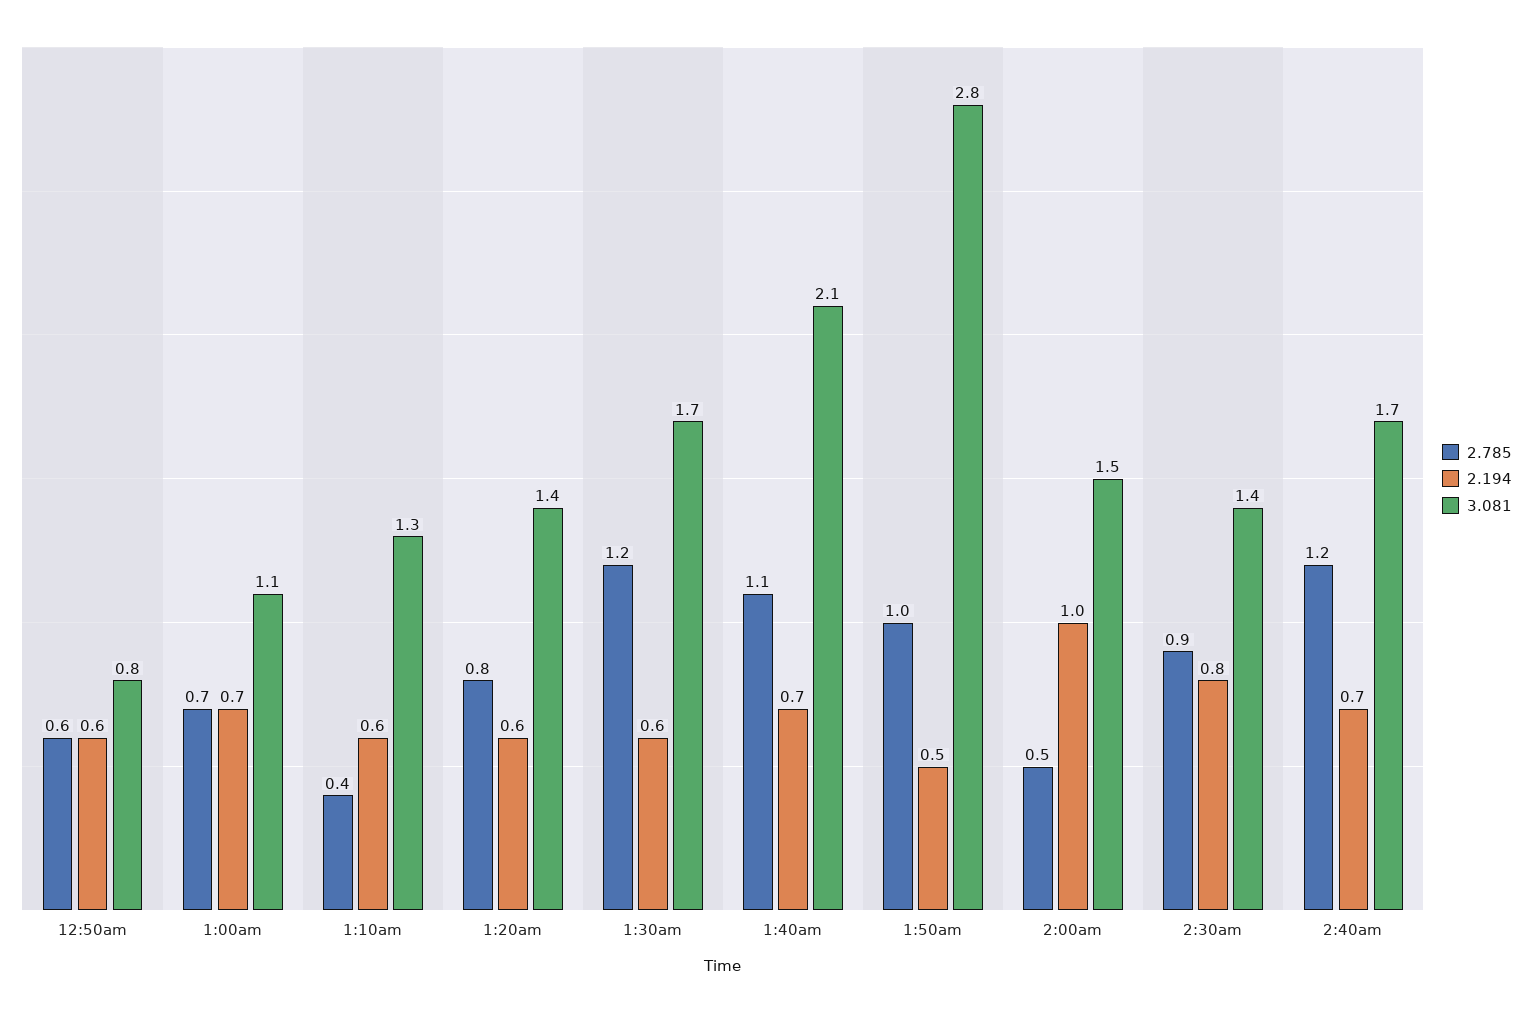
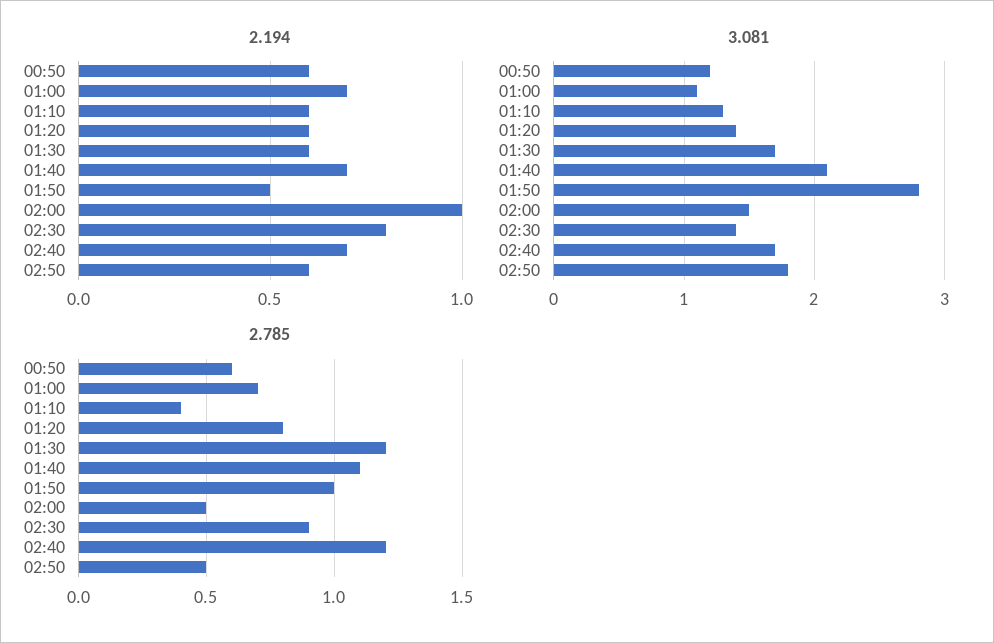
3.081, 12:50am: 0.8 -> 1.2
2.194, 02:50: none -> 0.6
3.081, 02:50: none -> 1.8
2.785, 02:50: none -> 0.5

